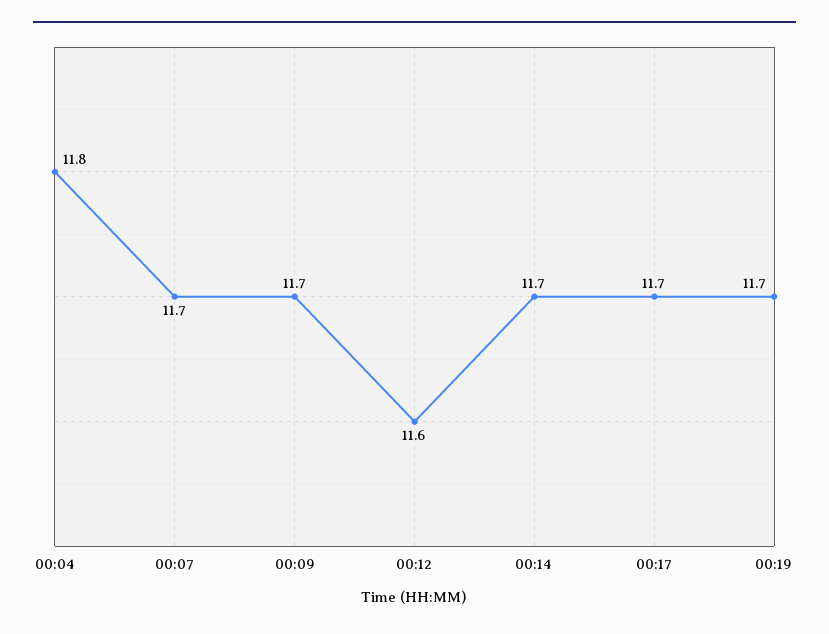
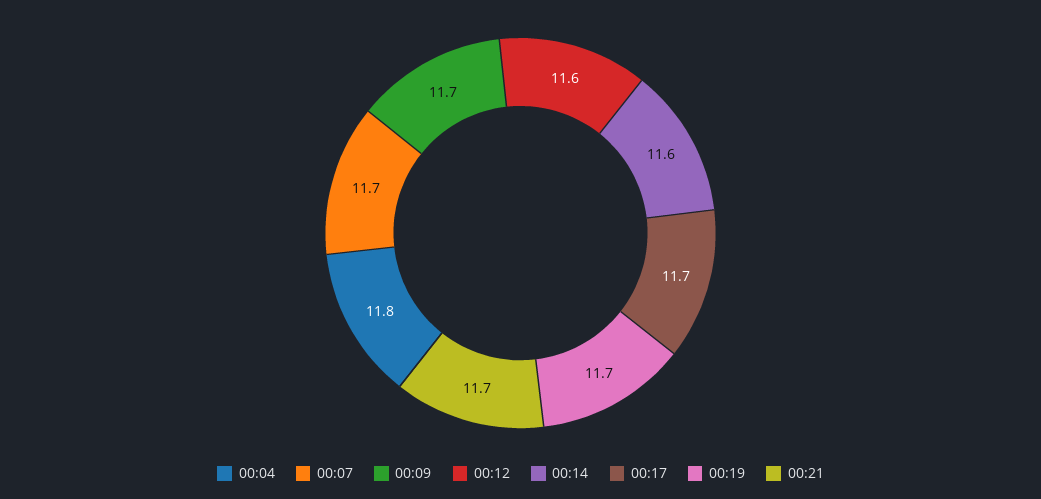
00:14: 11.7 -> 11.6
00:21: none -> 11.7

